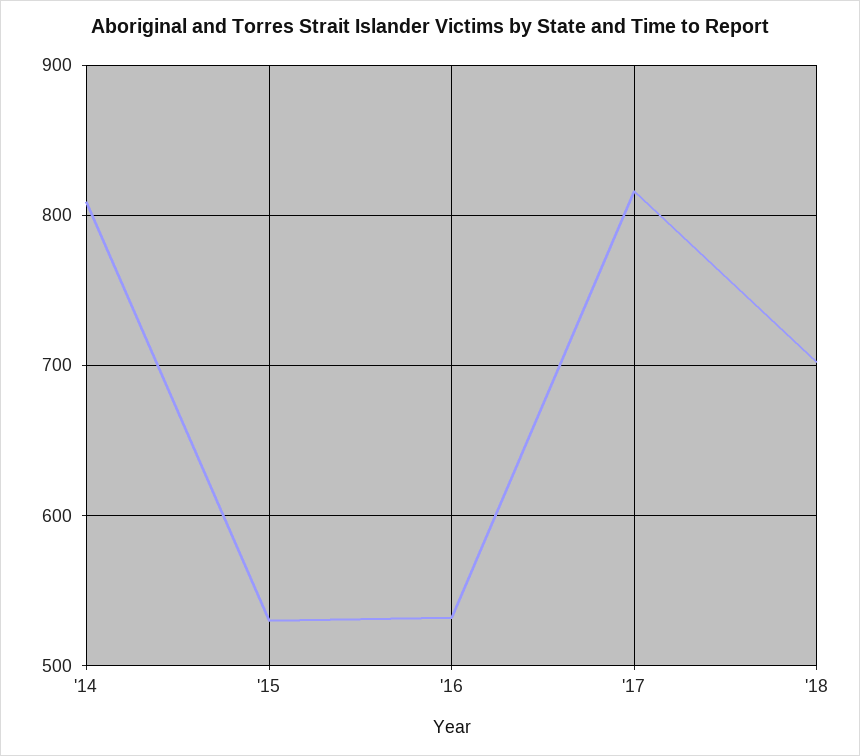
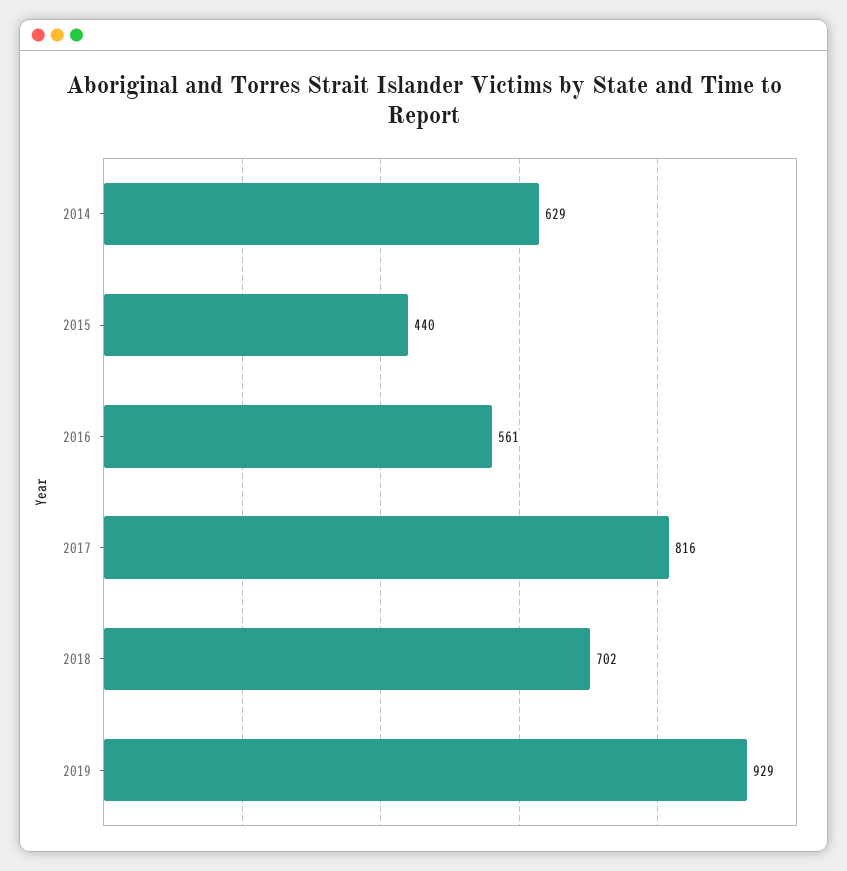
'14: 810 -> 629
'15: 530 -> 440
'16: 530 -> 561
2019: none -> 929

